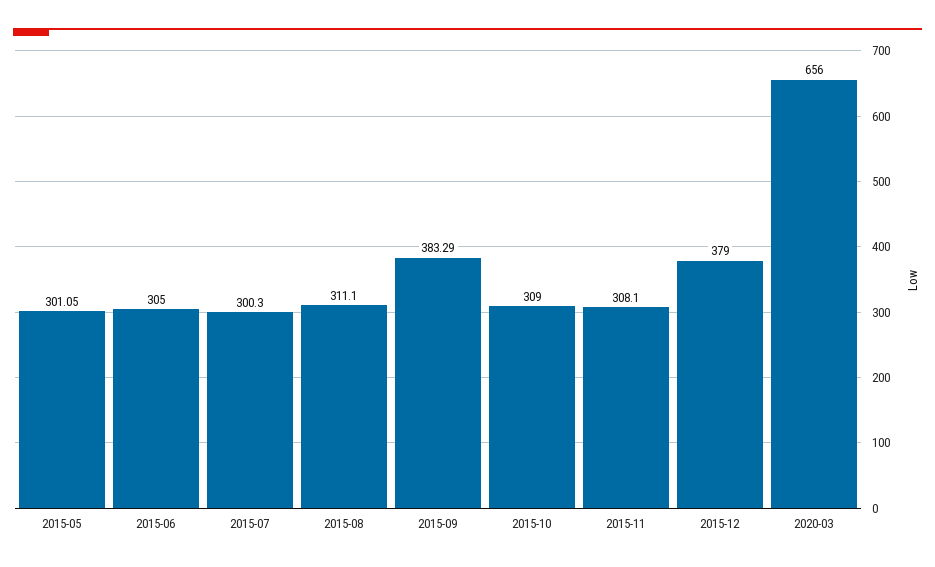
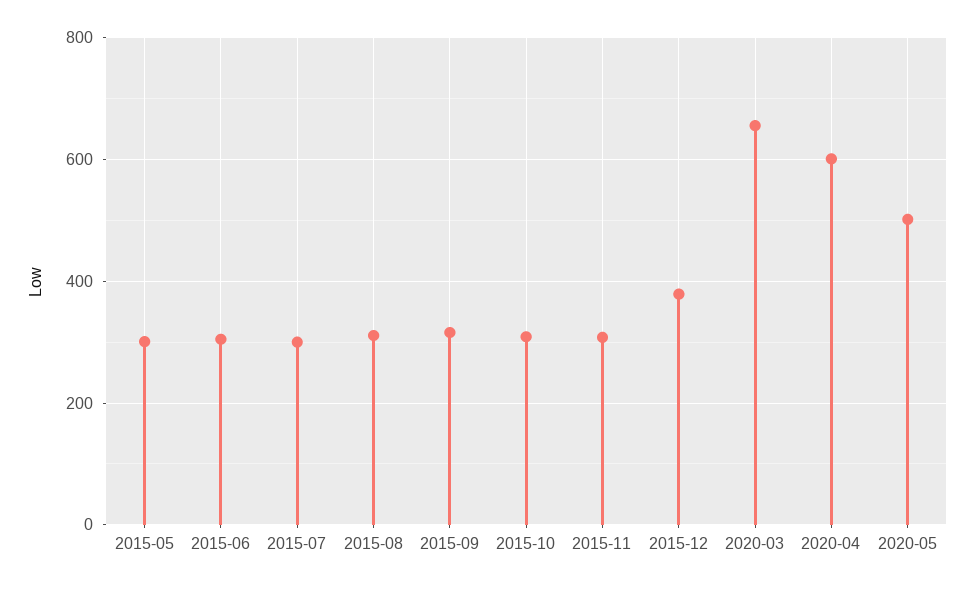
2015-09: 383.29 -> 320
2020-04: none -> 600
2020-05: none -> 500

